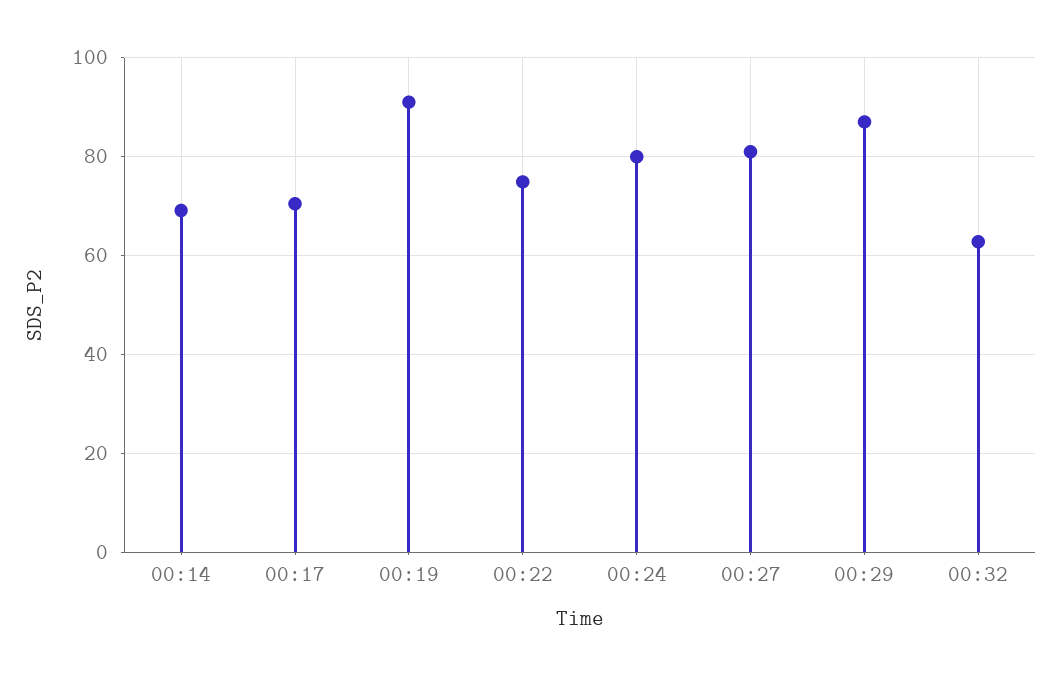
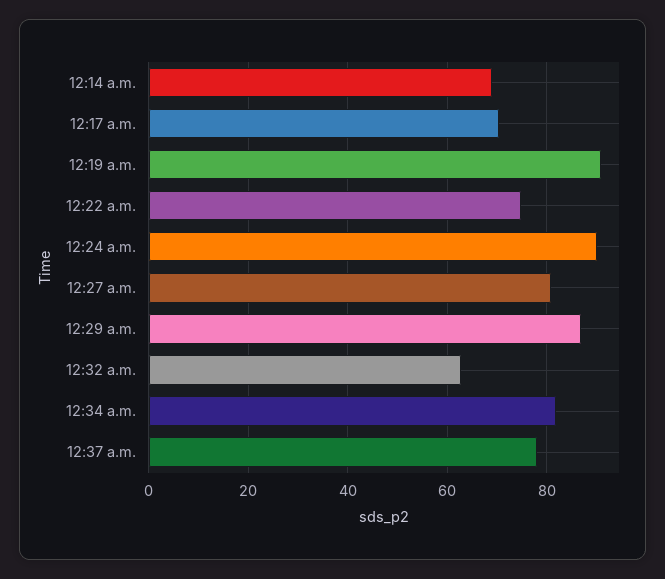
00:24: 80 -> 90
12:34 a.m.: none -> 82
12:37 a.m.: none -> 78

